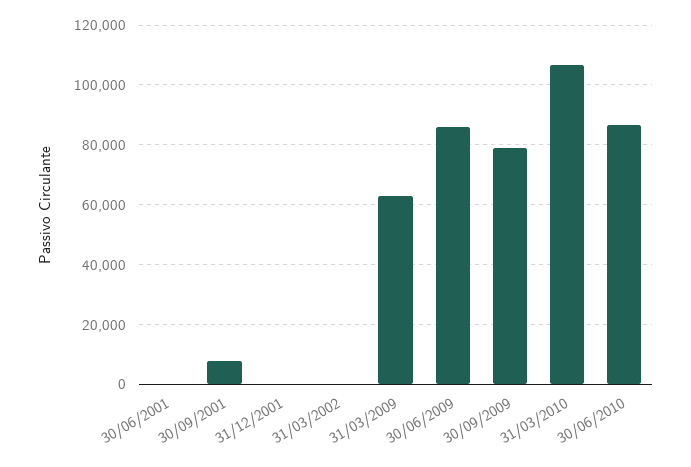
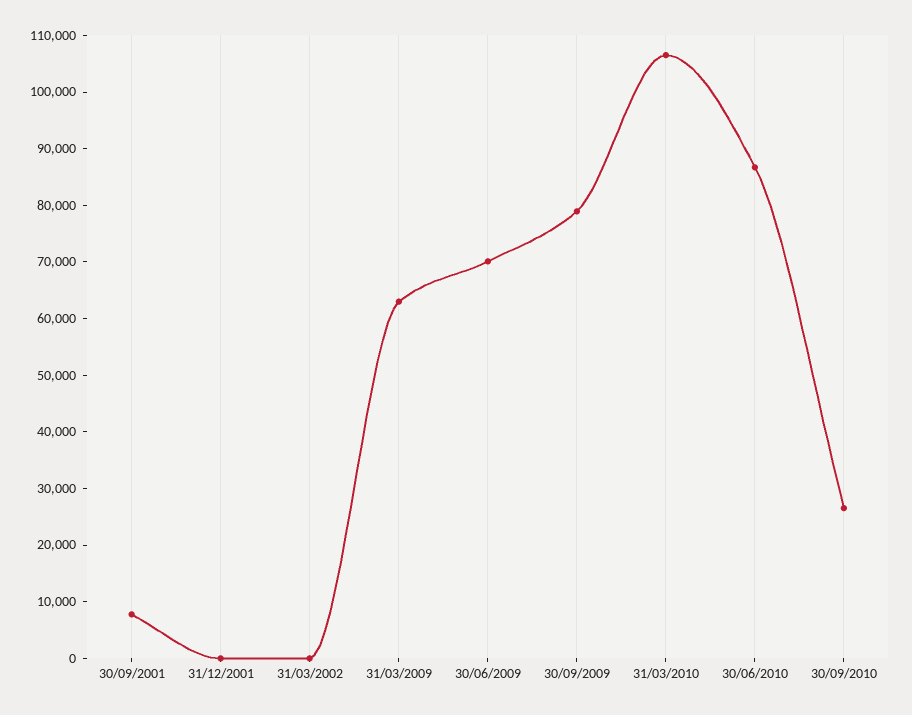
30/06/2001: 0 -> none
30/06/2009: 85000 -> 70000
30/09/2010: none -> 26000

